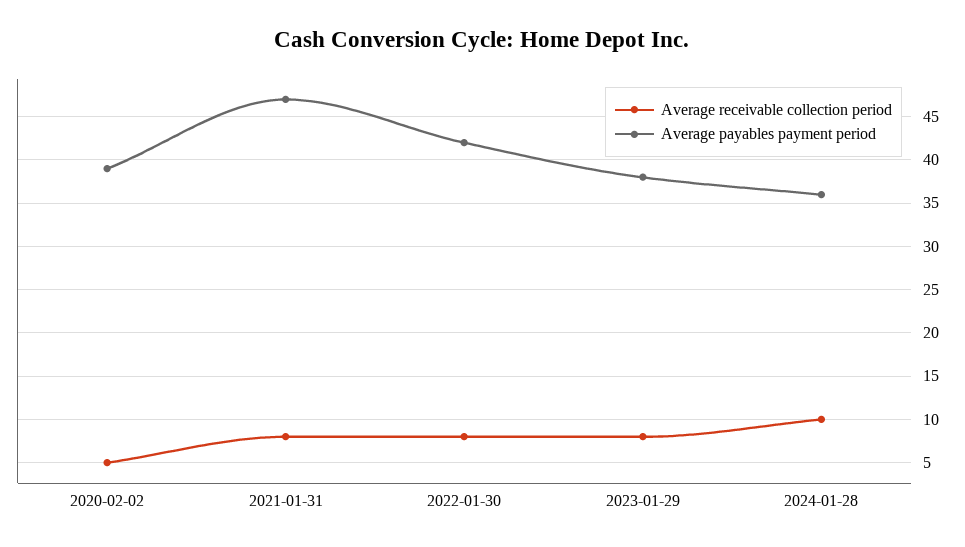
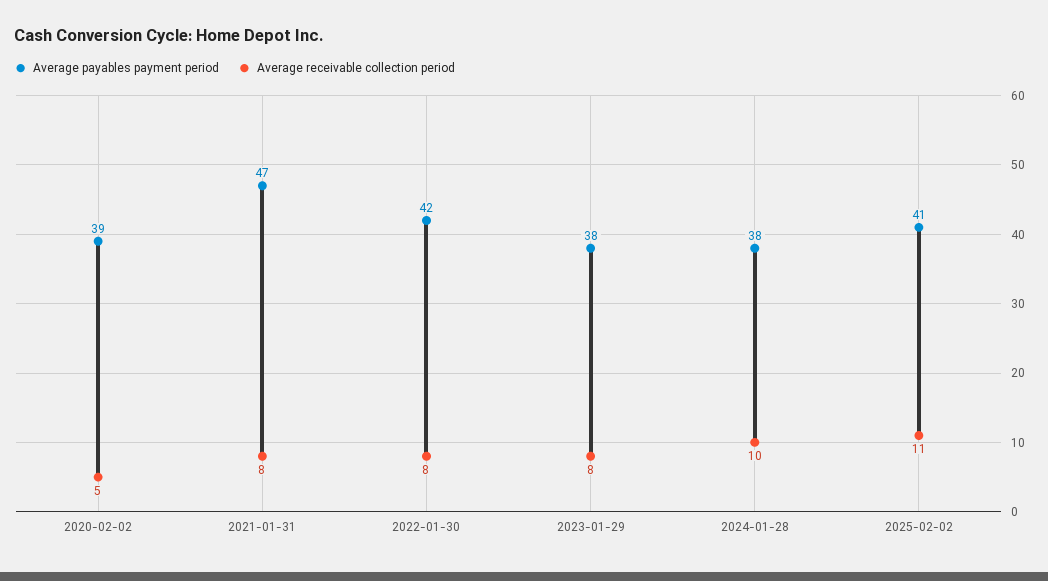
Average payables payment period, 2024-01-28: 36 -> 38
Average payables payment period, 2025-02-02: none -> 41
Average receivable collection period, 2025-02-02: none -> 11

